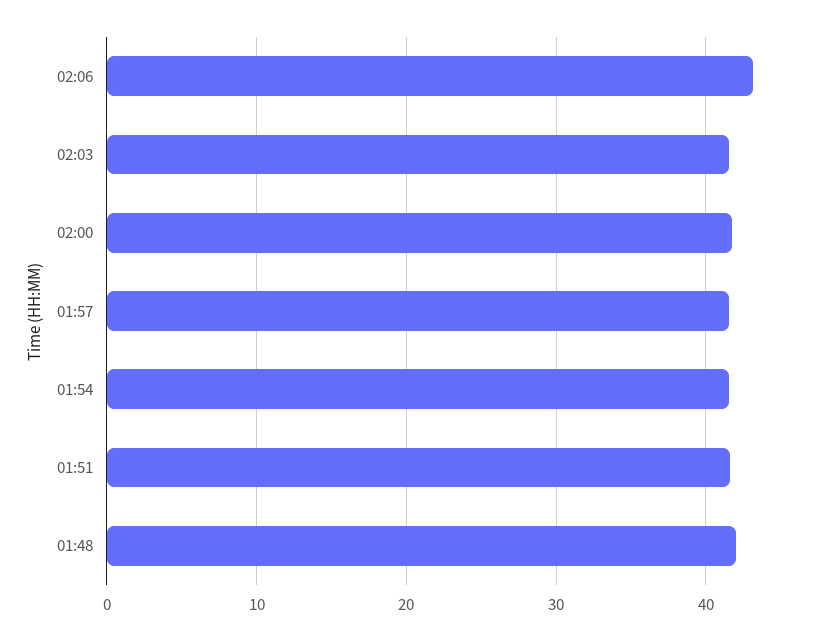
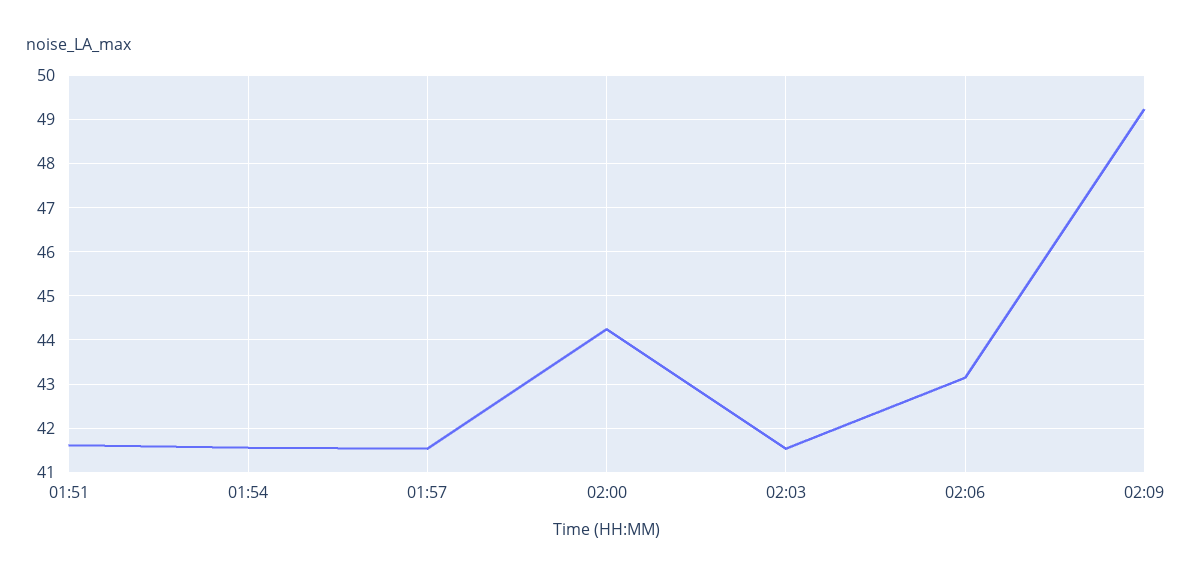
02:00: 42 -> 44.2
01:48: 42 -> none
02:09: none -> 49.2

